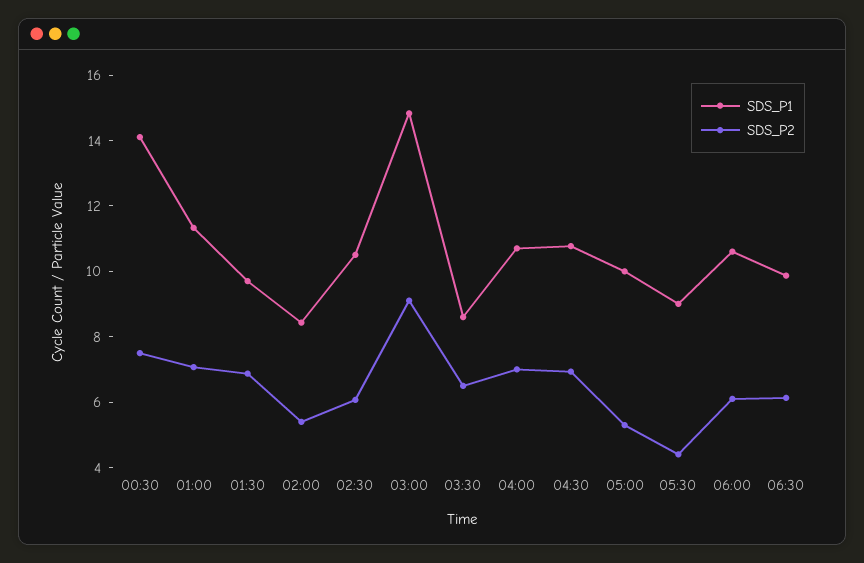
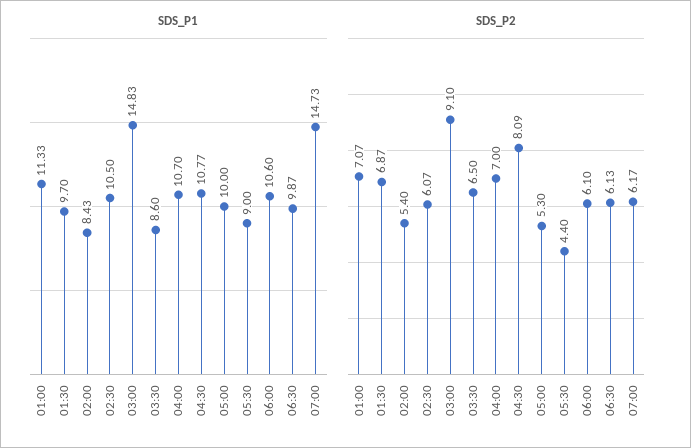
SDS_P1, 00:30: 14 -> none
SDS_P2, 00:30: 7.5 -> none
SDS_P2, 04:30: 7 -> 8.09
SDS_P1, 07:00: none -> 14.73
SDS_P2, 07:00: none -> 6.17

